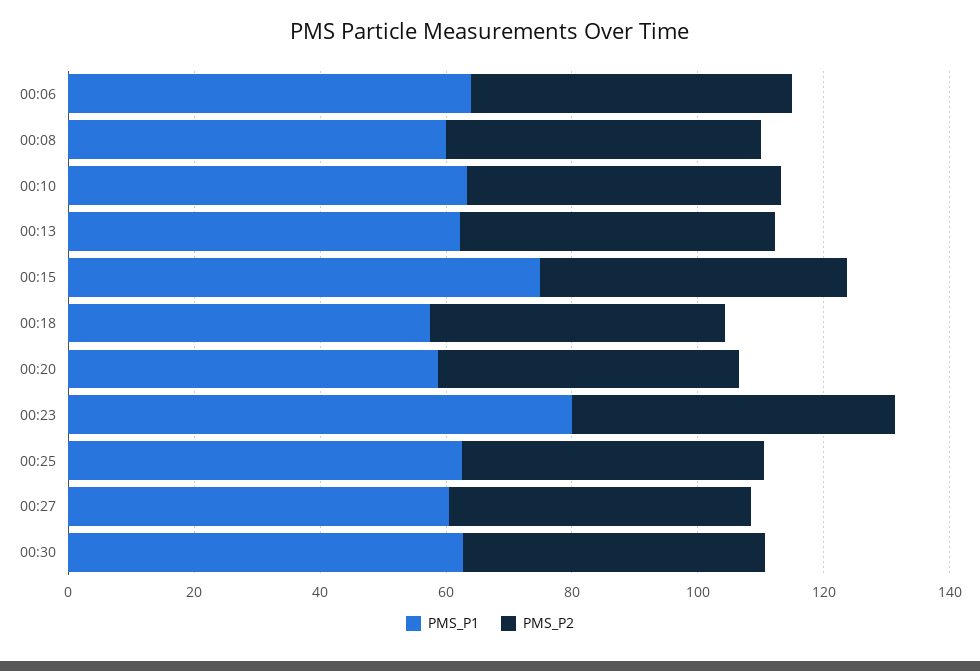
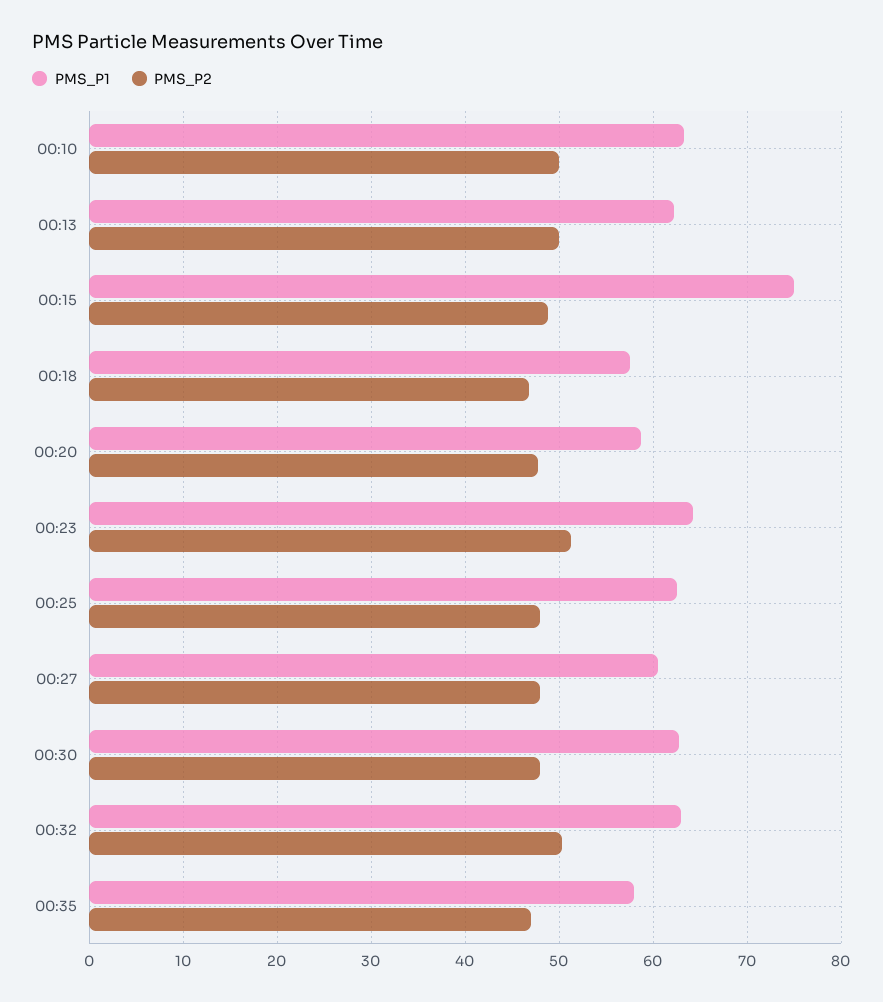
PMS_P1, 00:06: 65 -> none
PMS_P2, 00:06: 50 -> none
PMS_P1, 00:08: 60 -> none
PMS_P2, 00:08: 50 -> none
PMS_P1, 00:23: 80 -> 64
PMS_P1, 00:32: none -> 63
PMS_P2, 00:32: none -> 50
PMS_P1, 00:35: none -> 58
PMS_P2, 00:35: none -> 47

